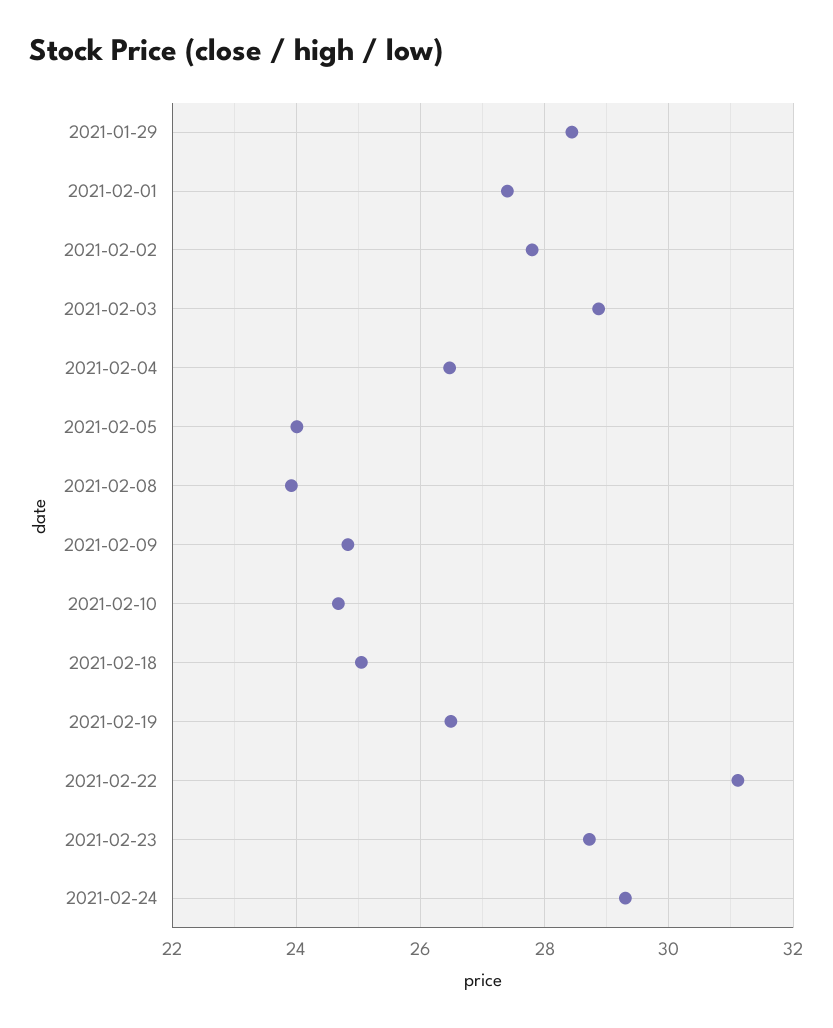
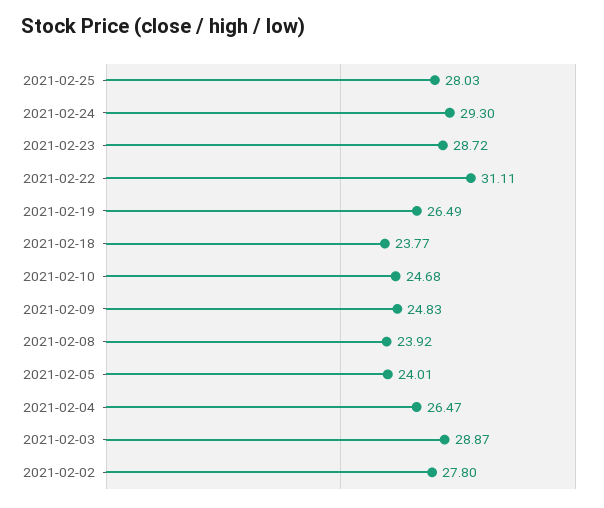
2021-01-29: 28.4 -> none
2021-02-01: 27.4 -> none
2021-02-18: 25 -> 23.77
2021-02-25: none -> 28.03

